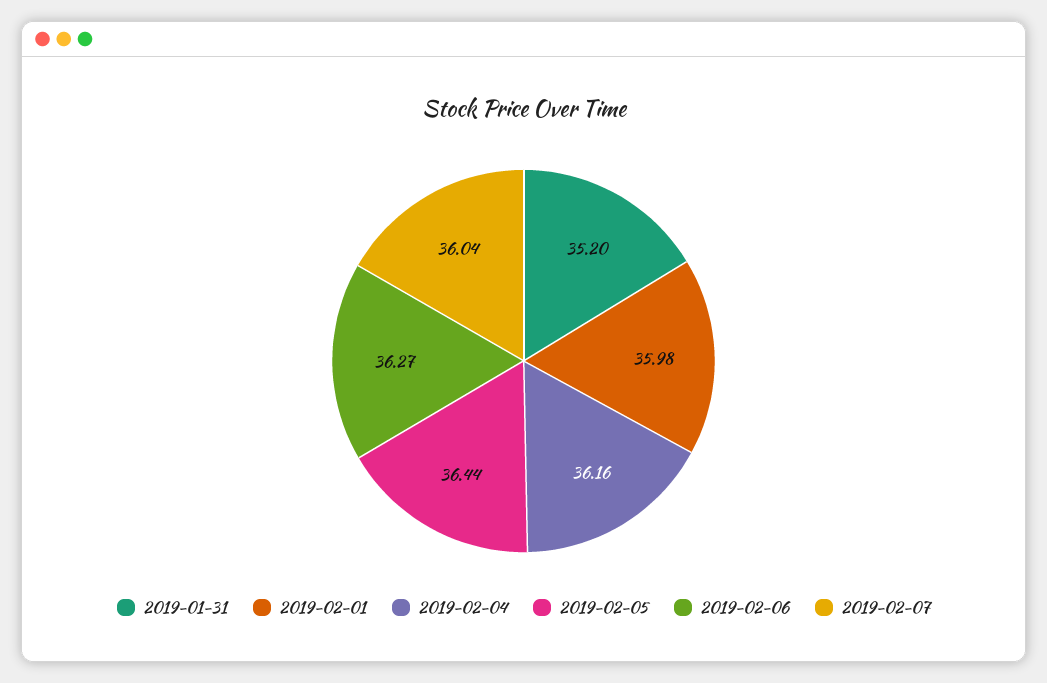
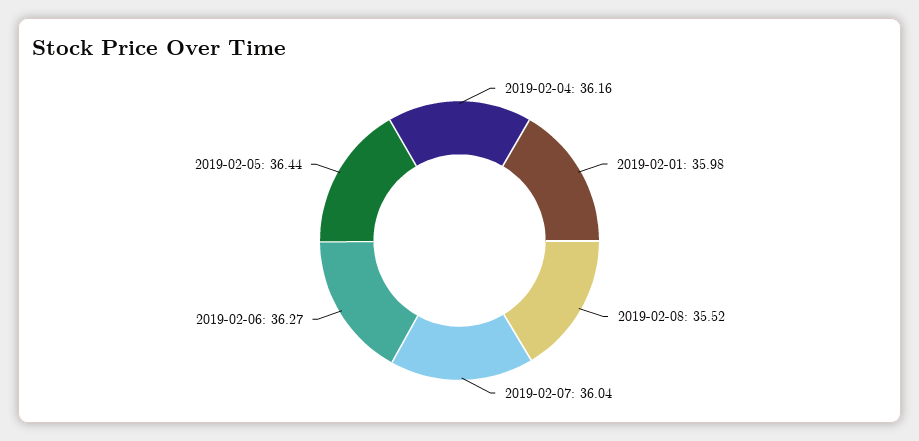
2019-01-31: 35.2 -> none
2019-02-08: none -> 35.52

